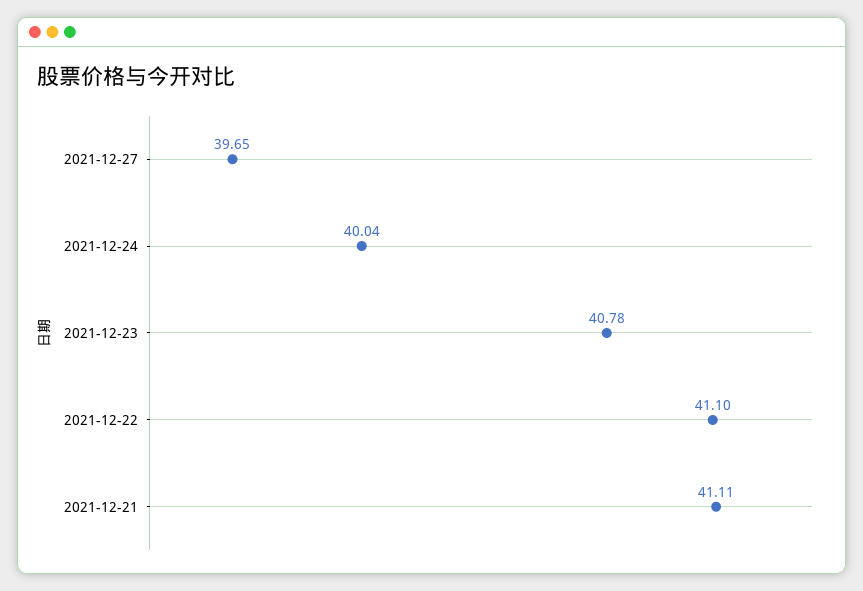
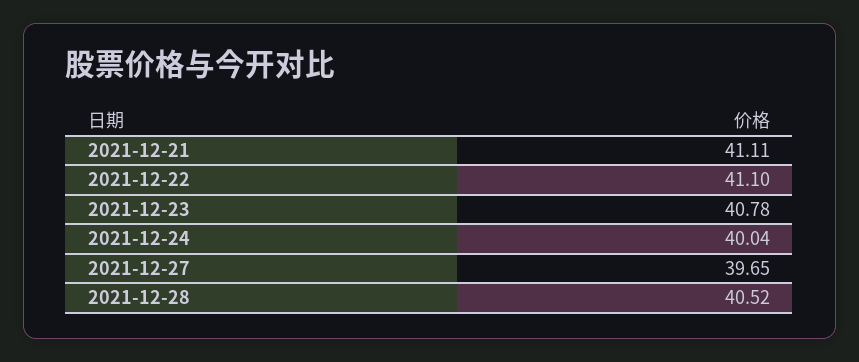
2021-12-28: none -> 40.52

